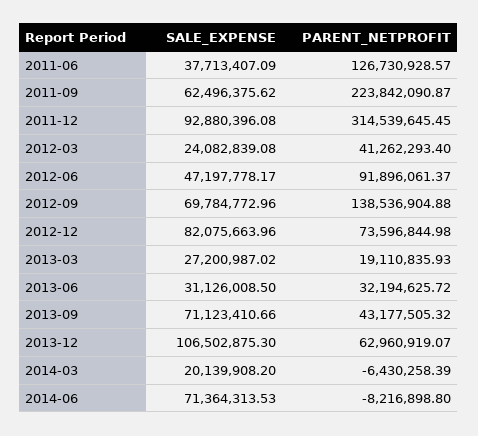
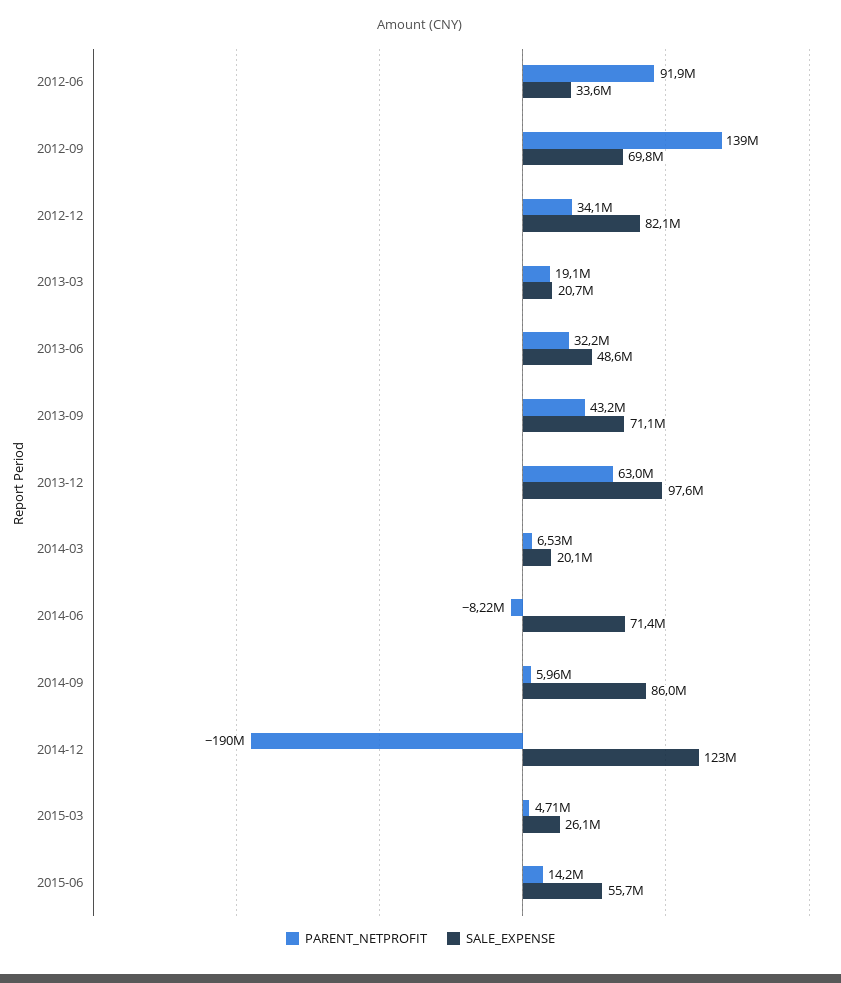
SALE_EXPENSE, 2011-06: 37713407.09 -> none
PARENT_NETPROFIT, 2011-06: 126730928.57 -> none
SALE_EXPENSE, 2011-09: 62496375.62 -> none
PARENT_NETPROFIT, 2011-09: 223842090.87 -> none
SALE_EXPENSE, 2011-12: 92880396.08 -> none
PARENT_NETPROFIT, 2011-12: 314539645.45 -> none
SALE_EXPENSE, 2012-03: 24082839.08 -> none
PARENT_NETPROFIT, 2012-03: 41262293.4 -> none
SALE_EXPENSE, 2012-06: 47197778.17 -> 33600000
PARENT_NETPROFIT, 2012-12: 73596844.98 -> 34100000
SALE_EXPENSE, 2013-03: 27200987.02 -> 20700000
SALE_EXPENSE, 2013-06: 31126008.5 -> 48600000
SALE_EXPENSE, 2013-12: 106502875.3 -> 97600000
PARENT_NETPROFIT, 2014-03: -6430258.39 -> 6530000
PARENT_NETPROFIT, 2014-09: none -> 5960000
SALE_EXPENSE, 2014-09: none -> 86000000
PARENT_NETPROFIT, 2014-12: none -> -190000000
SALE_EXPENSE, 2014-12: none -> 123000000
PARENT_NETPROFIT, 2015-03: none -> 4710000
SALE_EXPENSE, 2015-03: none -> 26100000
PARENT_NETPROFIT, 2015-06: none -> 14200000
SALE_EXPENSE, 2015-06: none -> 55700000

